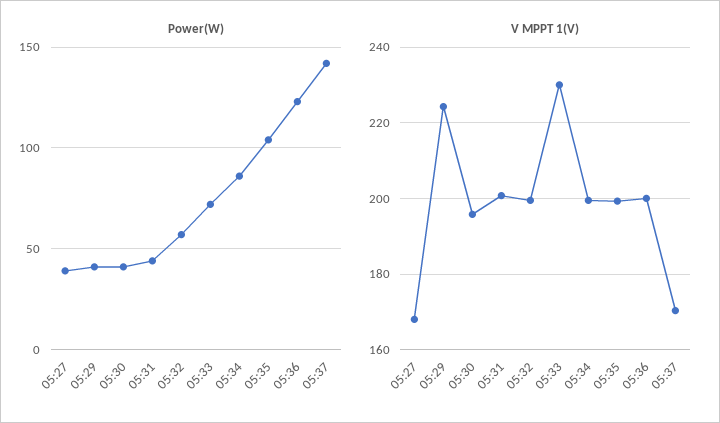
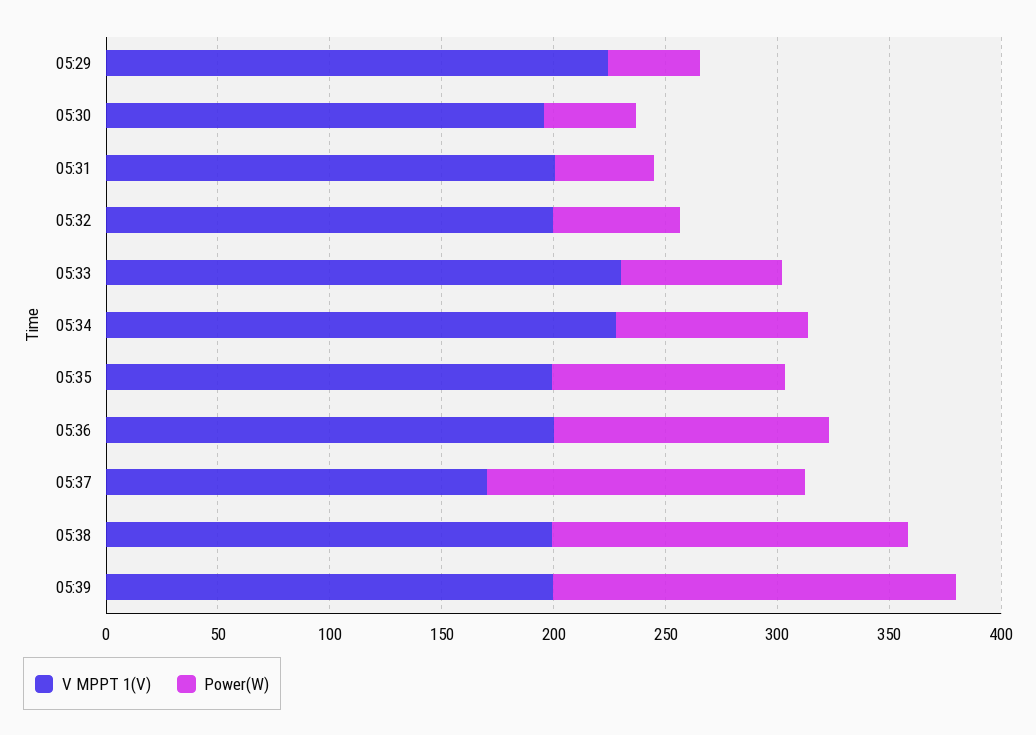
Power(W), 05:27: 40 -> none
V MPPT 1(V), 05:27: 168 -> none
V MPPT 1(V), 05:34: 200 -> 230
V MPPT 1(V), 05:38: none -> 200
Power(W), 05:38: none -> 160
V MPPT 1(V), 05:39: none -> 200
Power(W), 05:39: none -> 180

